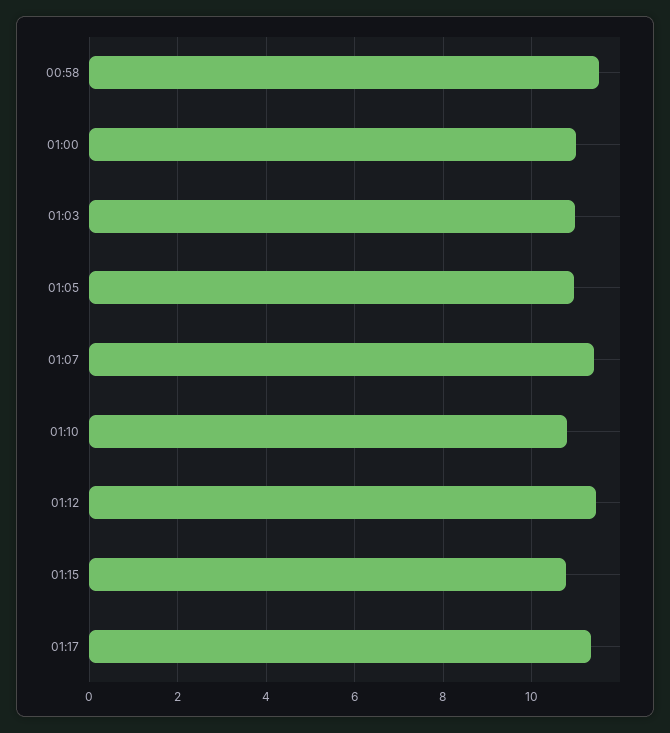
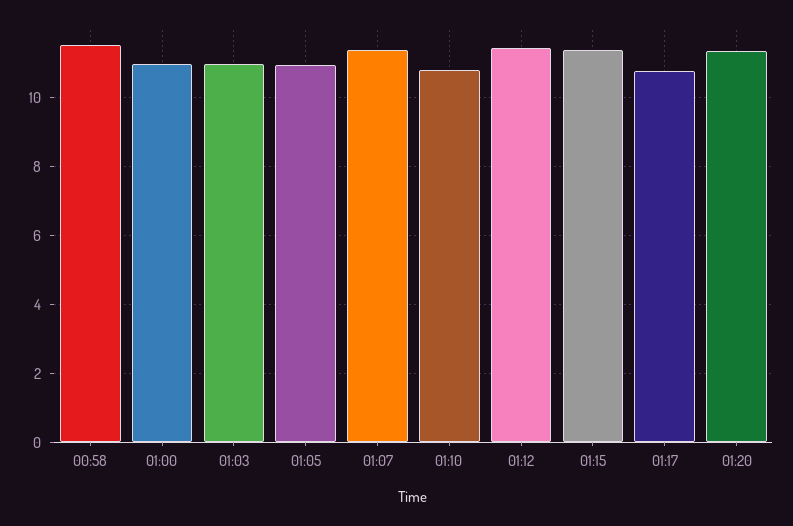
01:15: 10.8 -> 11.4
01:17: 11.4 -> 10.8
01:20: none -> 11.4

